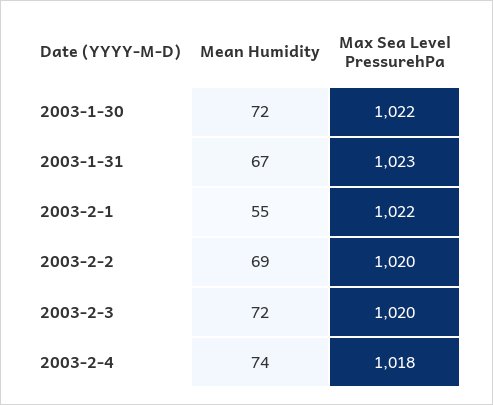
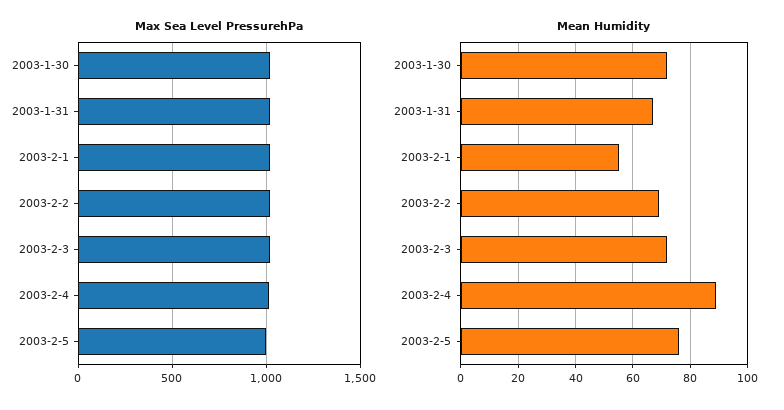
Mean Humidity, 2003-2-4: 74 -> 90
Max Sea Level PressurehPa, 2003-2-5: none -> 1000
Mean Humidity, 2003-2-5: none -> 75

